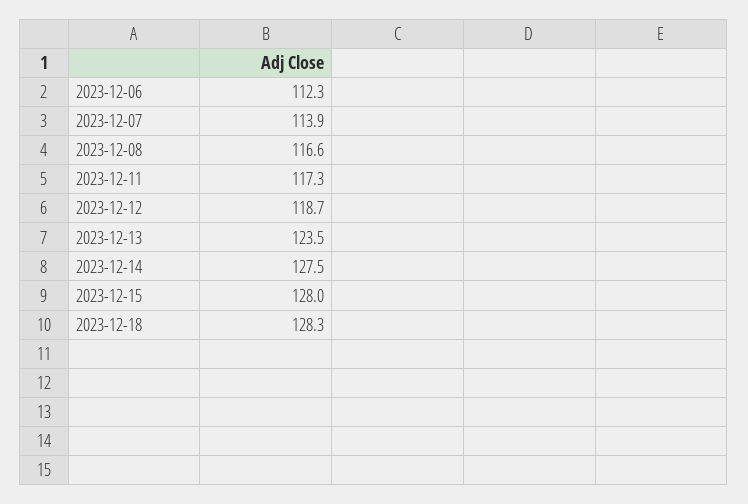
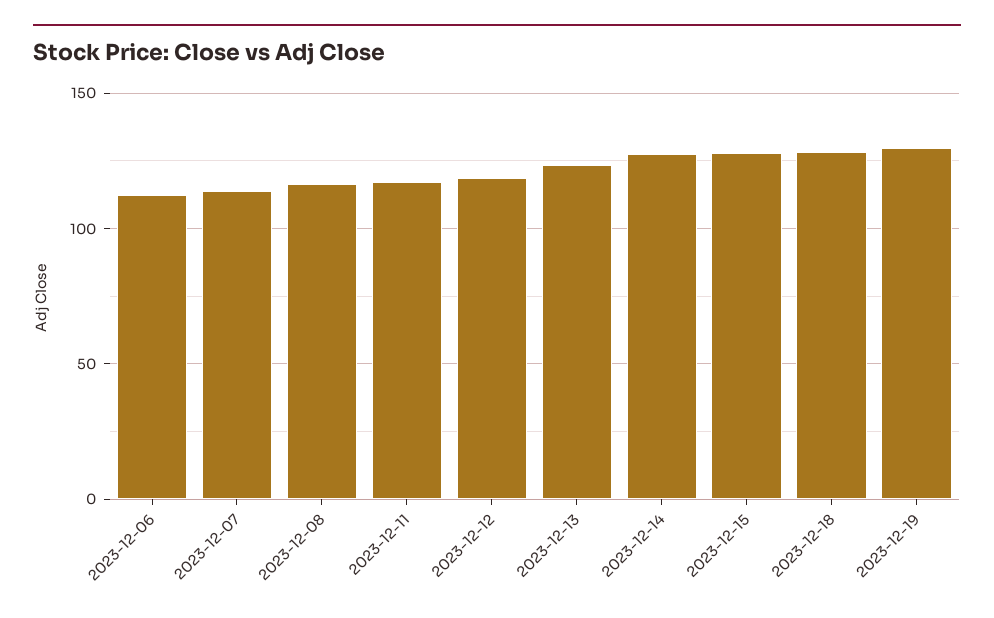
2023-12-19: none -> 130

